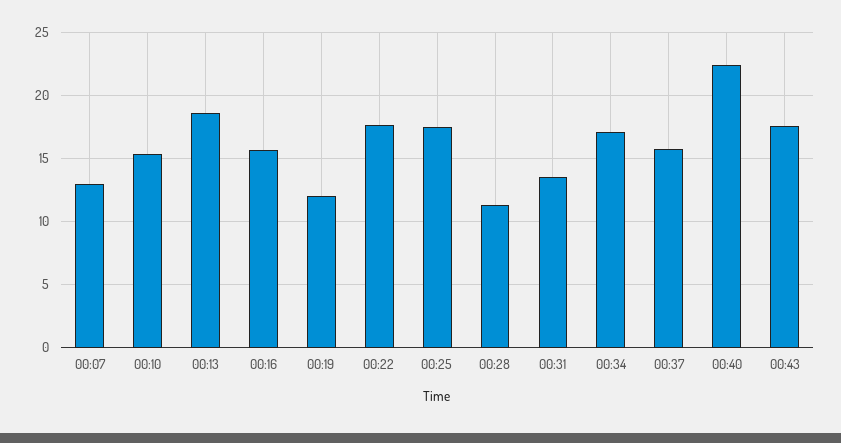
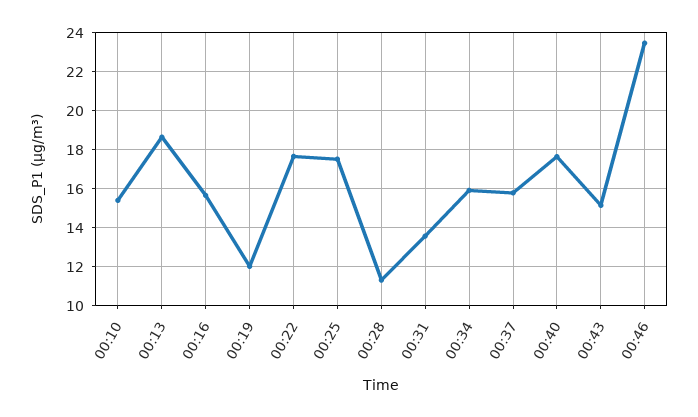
00:07: 13 -> none
00:34: 17 -> 16
00:40: 22.5 -> 17.5
00:43: 17.5 -> 15
00:46: none -> 23.5

